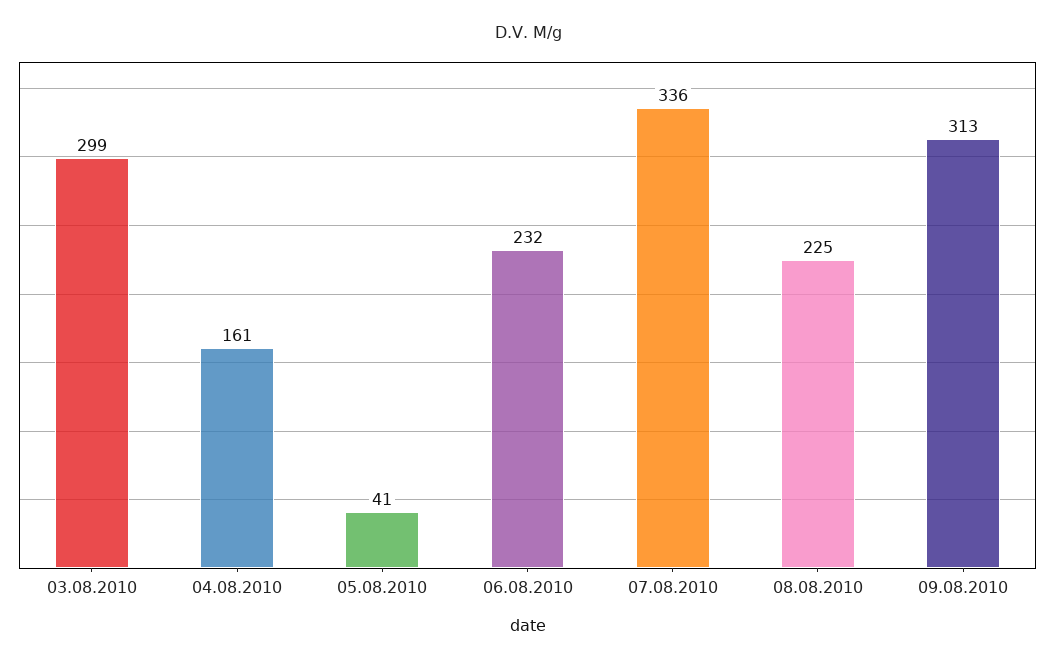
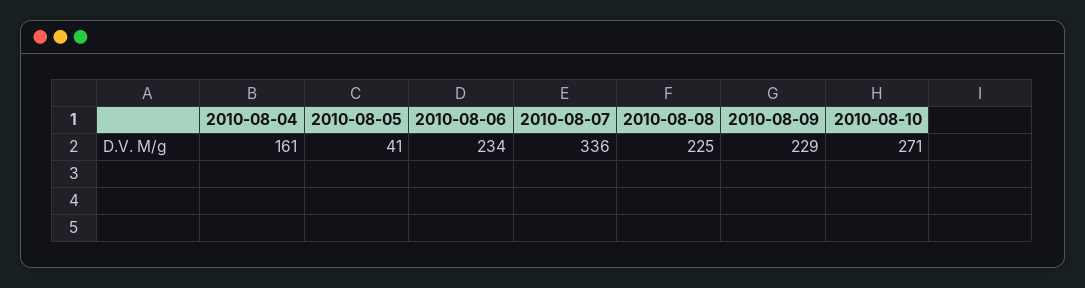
03.08.2010: 299 -> none
06.08.2010: 232 -> 234
09.08.2010: 313 -> 229
2010-08-10: none -> 271

